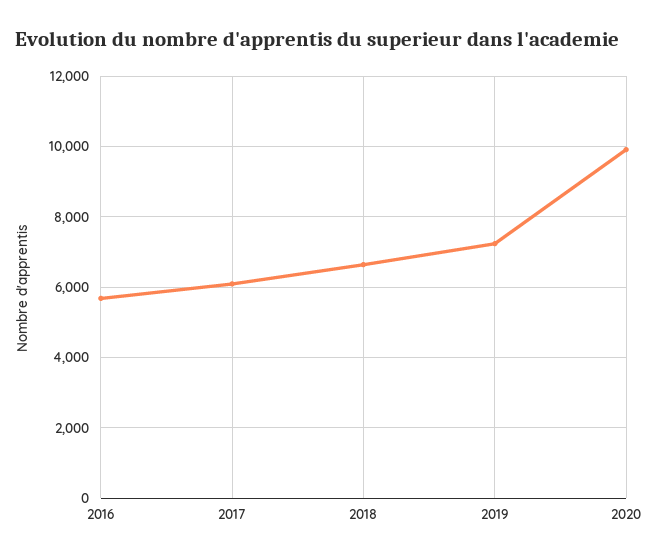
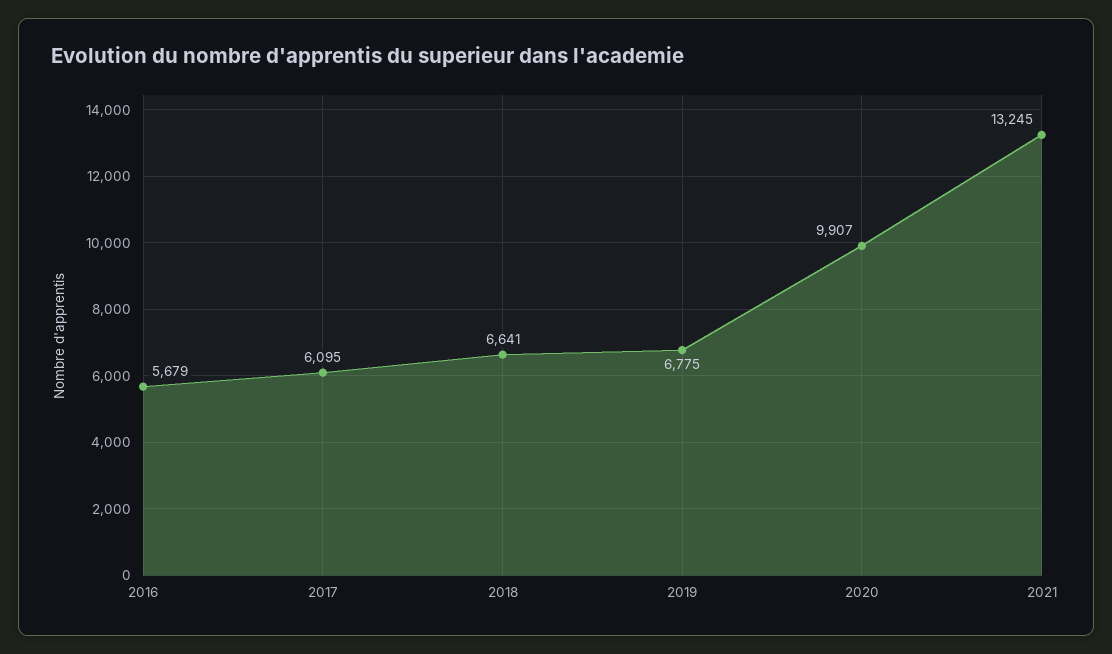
2019: 7200 -> 6775
2021: none -> 13245

